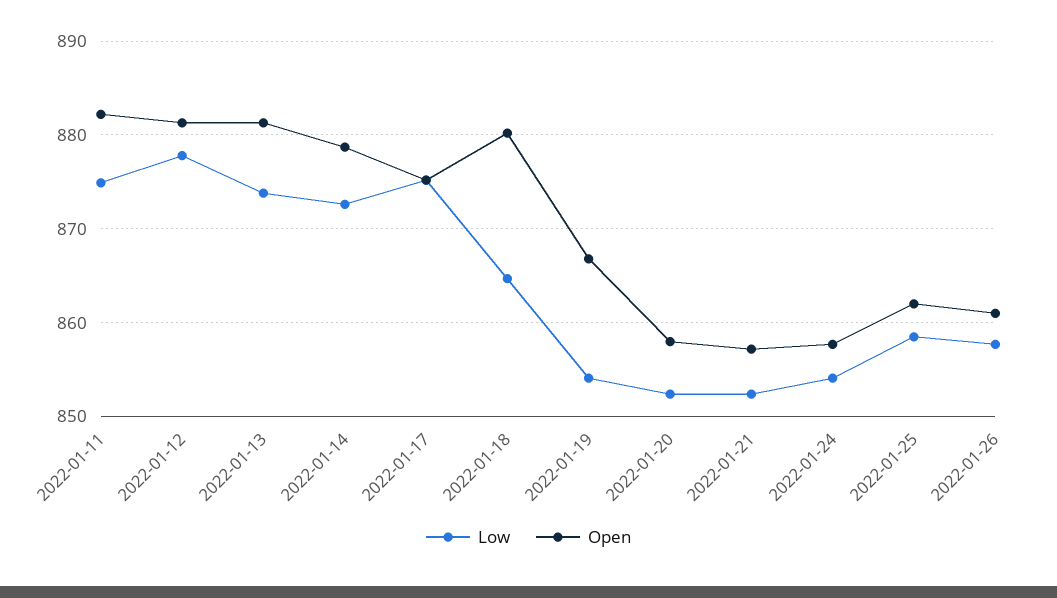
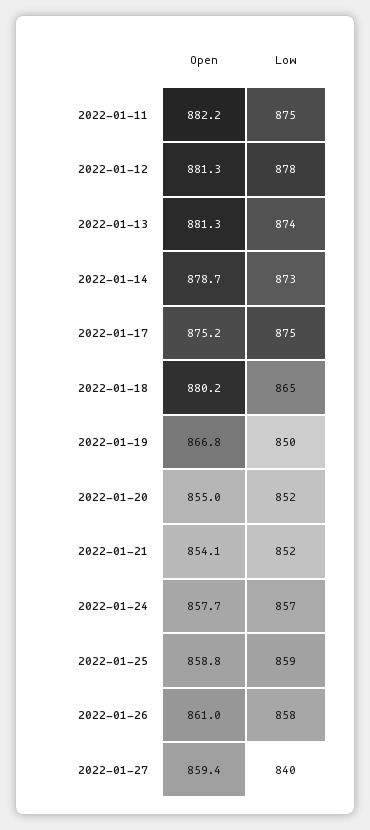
Low, 2022-01-19: 854 -> 850
Open, 2022-01-20: 858 -> 855
Open, 2022-01-21: 857 -> 854.1
Low, 2022-01-24: 854 -> 857
Open, 2022-01-25: 862 -> 858.8
Open, 2022-01-27: none -> 859.4
Low, 2022-01-27: none -> 840

